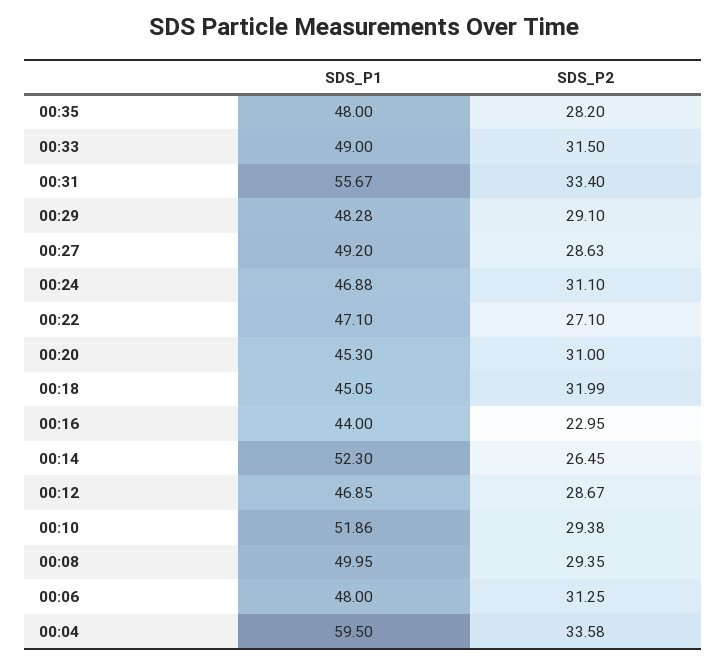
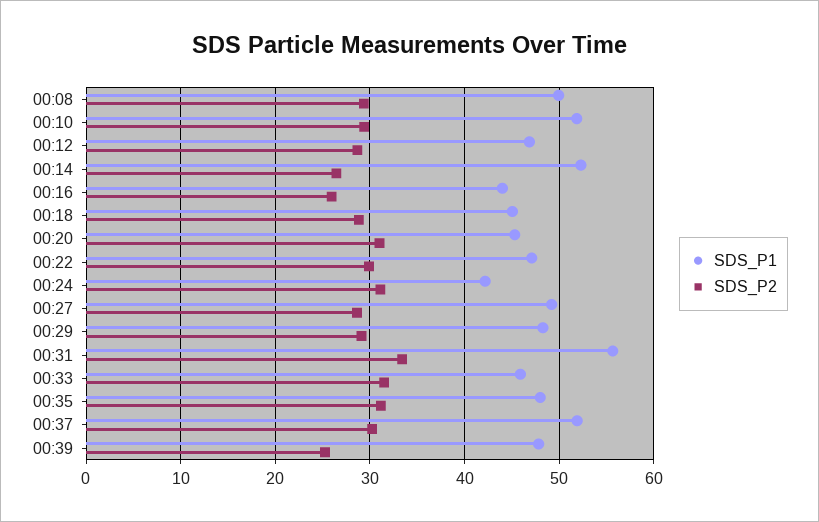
SDS_P2, 00:35: 28.2 -> 31
SDS_P1, 00:33: 49 -> 46
SDS_P1, 00:24: 46.88 -> 42
SDS_P2, 00:22: 27.1 -> 30
SDS_P2, 00:18: 31.99 -> 29
SDS_P2, 00:16: 22.95 -> 26
SDS_P1, 00:06: 48 -> none
SDS_P2, 00:06: 31.25 -> none
SDS_P1, 00:04: 59.5 -> none
SDS_P2, 00:04: 33.58 -> none
SDS_P1, 00:37: none -> 52
SDS_P2, 00:37: none -> 30
SDS_P1, 00:39: none -> 48
SDS_P2, 00:39: none -> 25

